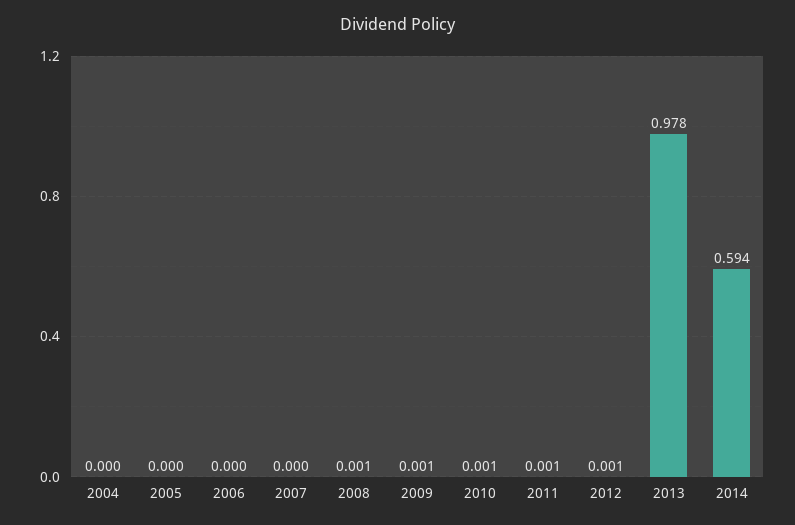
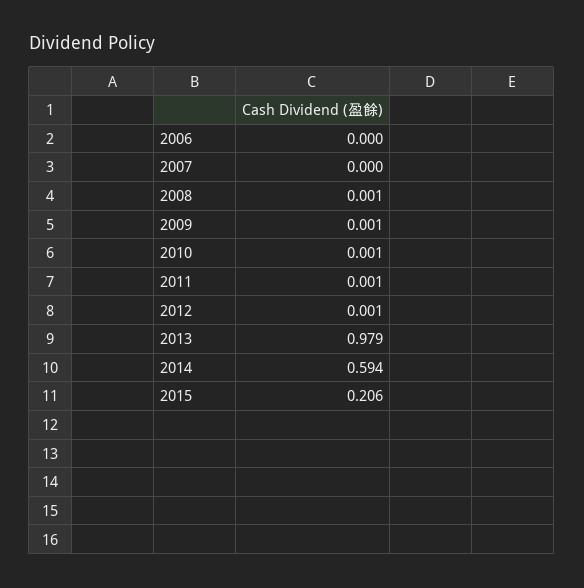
2004: 0 -> none
2005: 0 -> none
2013: 0.978 -> 0.979
2015: none -> 0.206

